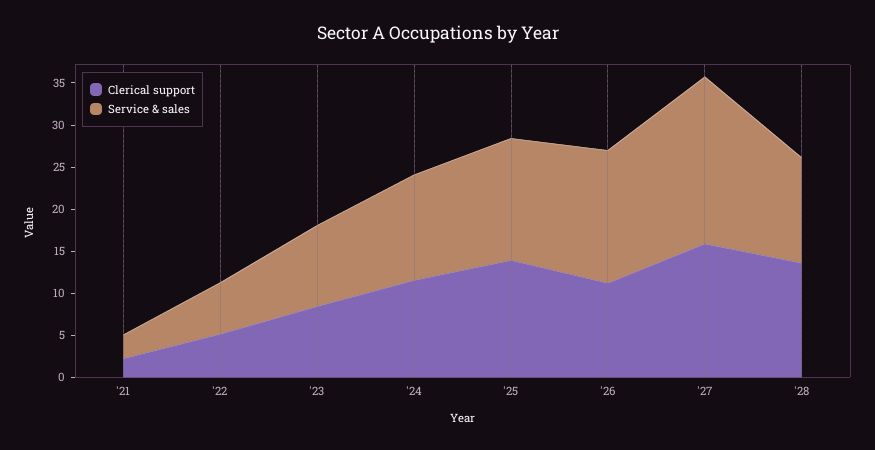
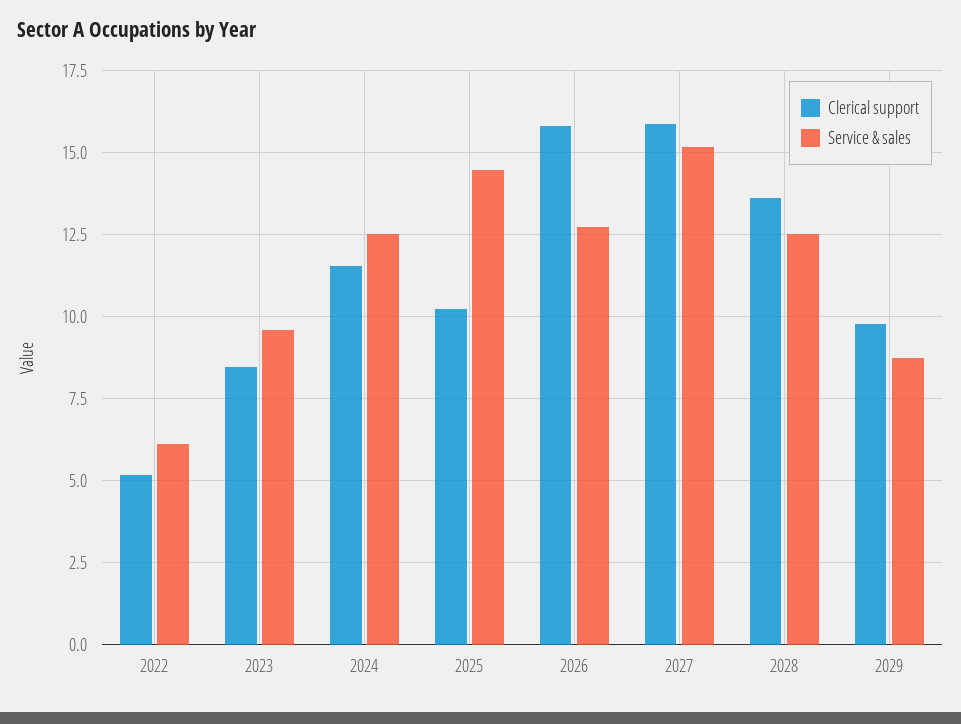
Clerical support, '21: 2 -> none
Service & sales, '21: 3 -> none
Clerical support, '25: 14 -> 10.25
Clerical support, '26: 11 -> 15.75
Service & sales, '26: 16 -> 12.75
Service & sales, '27: 20 -> 15.25
Clerical support, 2029: none -> 9.75
Service & sales, 2029: none -> 8.75

